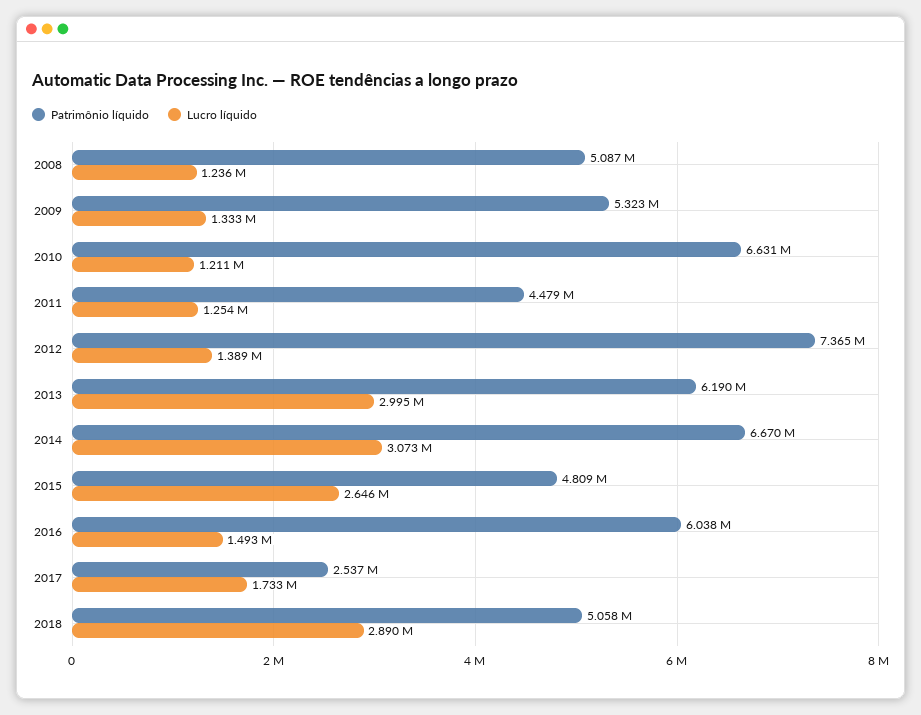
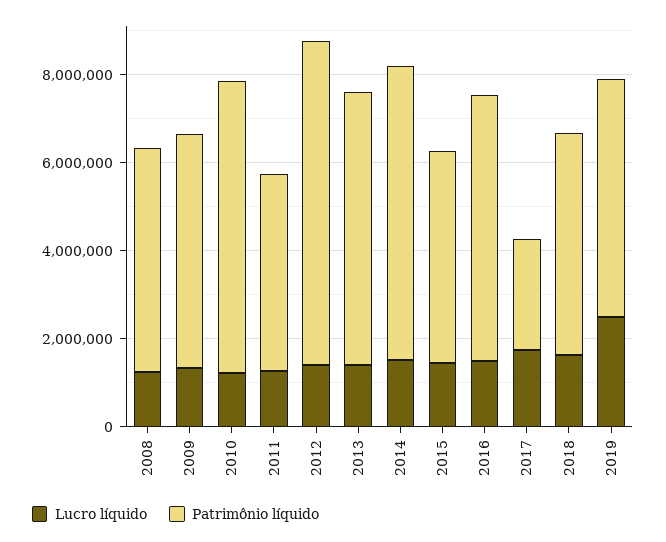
Lucro líquido, 2013: 2995000 -> 1500000
Lucro líquido, 2014: 3073000 -> 1500000
Lucro líquido, 2015: 2646000 -> 1500000
Lucro líquido, 2018: 2890000 -> 1500000
Lucro líquido, 2019: none -> 2500000
Patrimônio líquido, 2019: none -> 5500000

